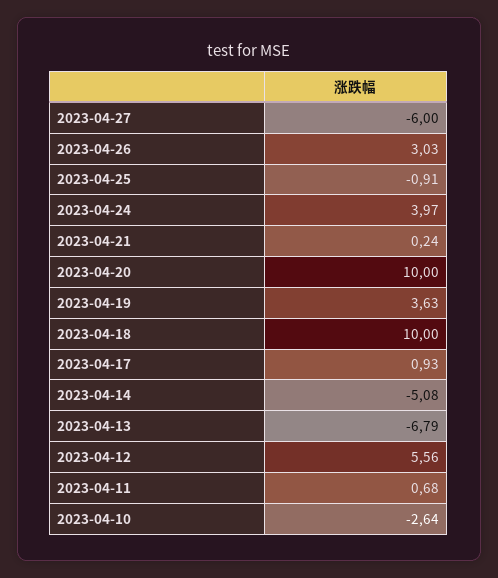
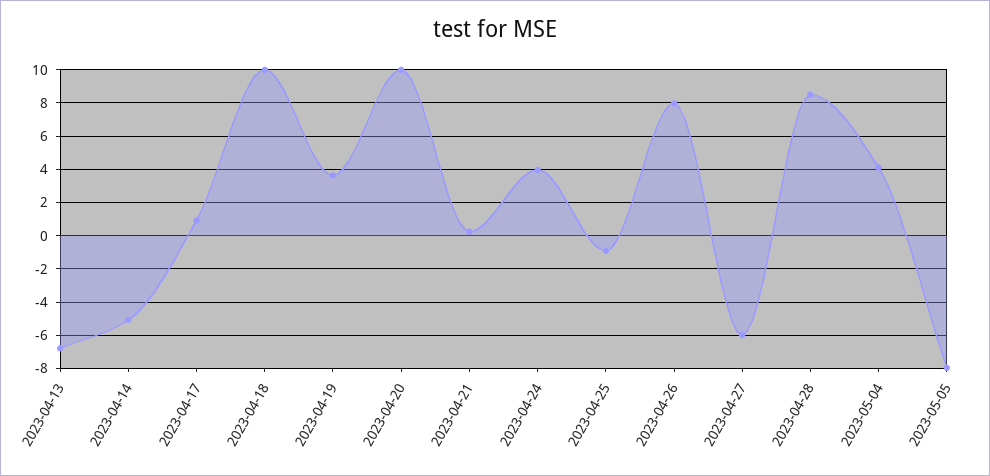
2023-04-26: 3.03 -> 8
2023-04-12: 5.56 -> none
2023-04-11: 0.68 -> none
2023-04-10: -2.64 -> none
2023-04-28: none -> 8.5
2023-05-04: none -> 4
2023-05-05: none -> -8

